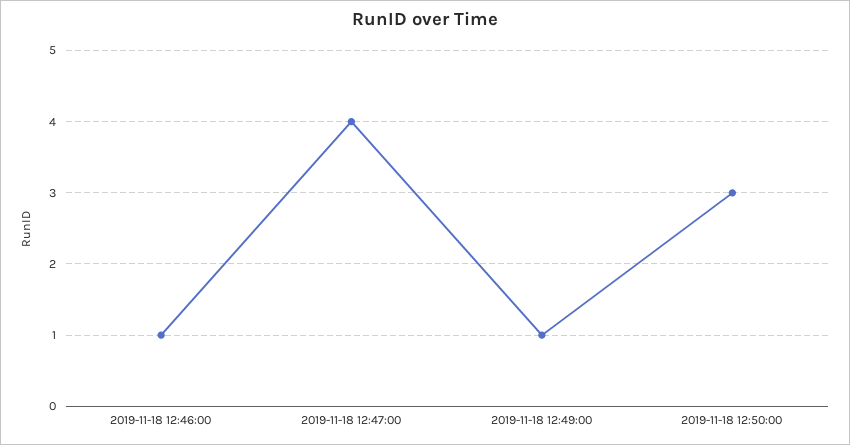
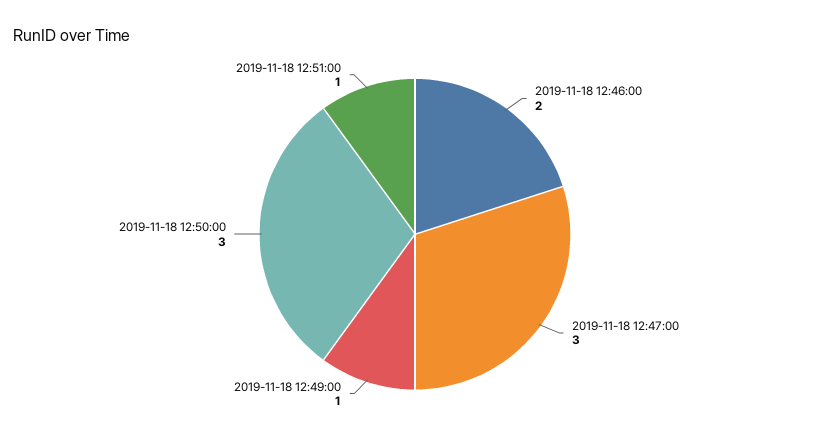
2019-11-18 12:46:00: 1 -> 2
2019-11-18 12:47:00: 4 -> 3
2019-11-18 12:51:00: none -> 1

